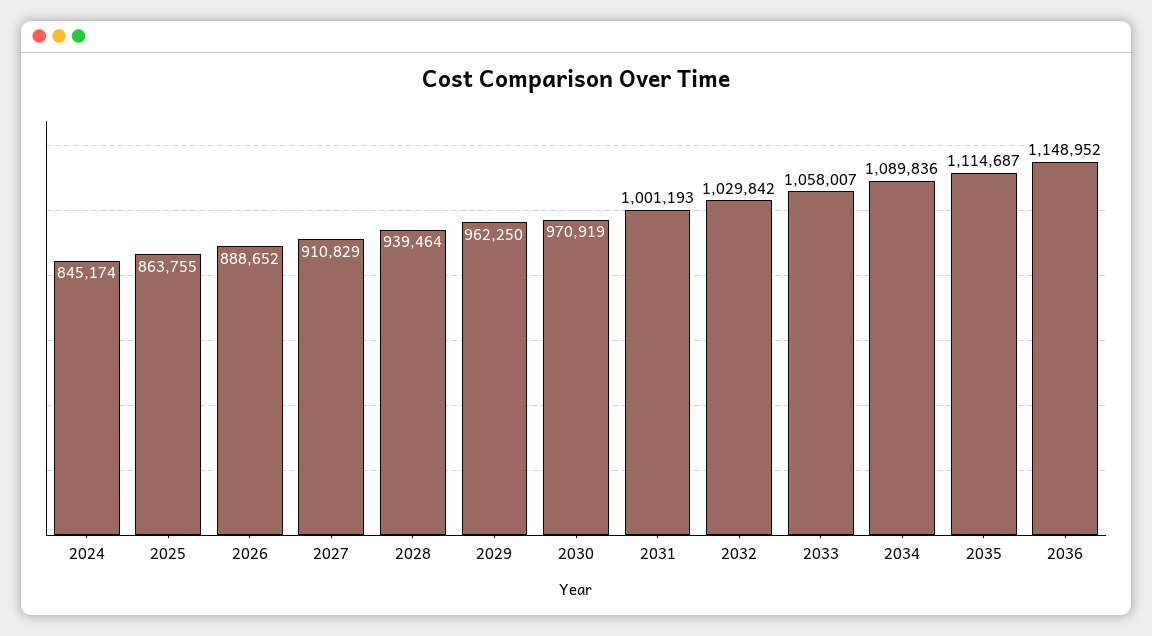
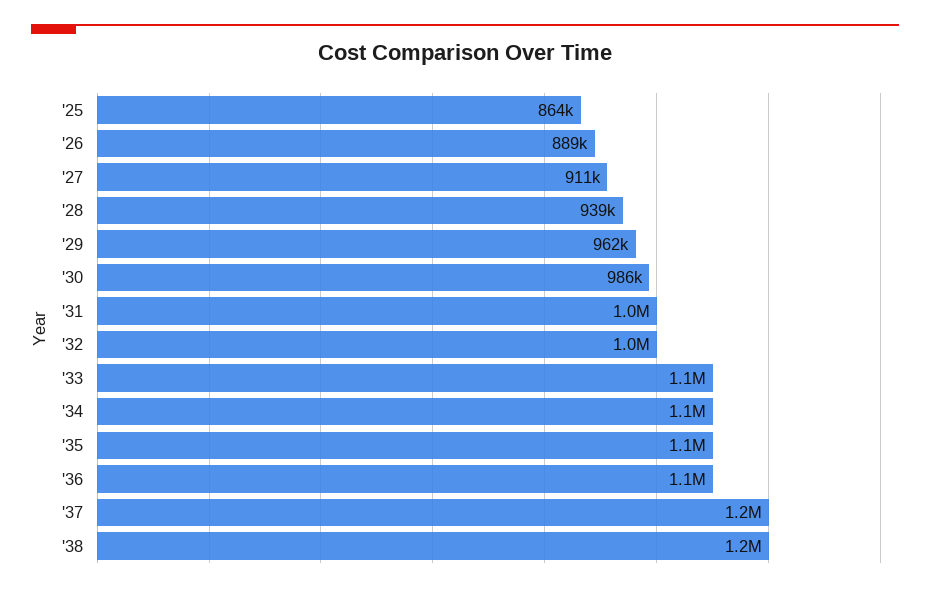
2024: 845174 -> none
2030: 970919 -> 986000
'37: none -> 1200000
'38: none -> 1200000

